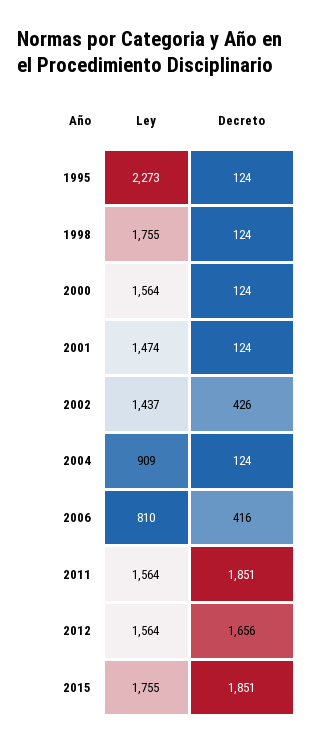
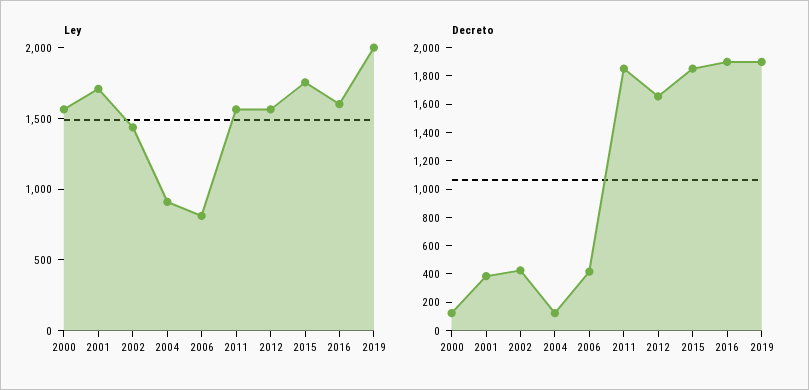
Ley, 1995: 2273 -> none
Decreto, 1995: 124 -> none
Ley, 1998: 1755 -> none
Decreto, 1998: 124 -> none
Ley, 2001: 1474 -> 1700
Decreto, 2001: 124 -> 400
Ley, 2016: none -> 1600
Ley, 2019: none -> 2000
Decreto, 2016: none -> 1900
Decreto, 2019: none -> 1900

